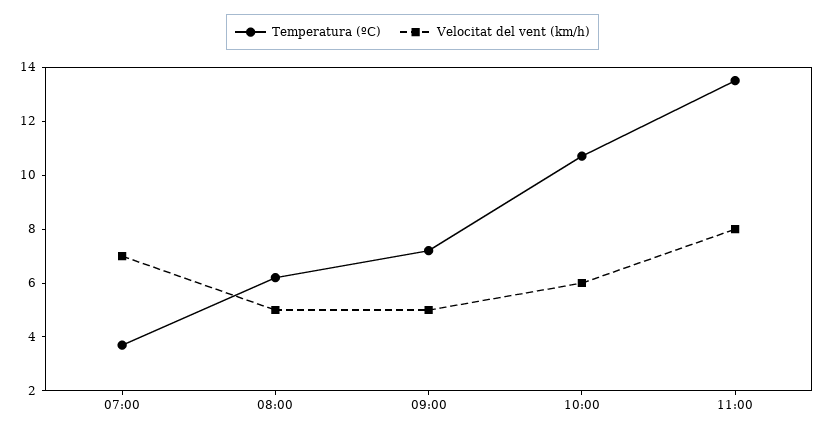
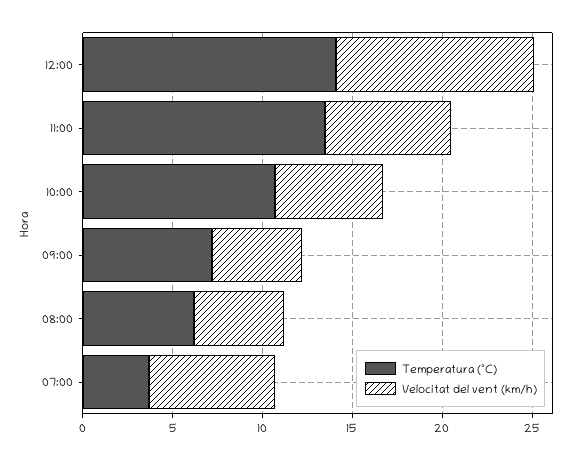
Velocitat del vent (km/h), 11:00: 8 -> 7
Temperatura (ºC), 12:00: none -> 14
Velocitat del vent (km/h), 12:00: none -> 11

